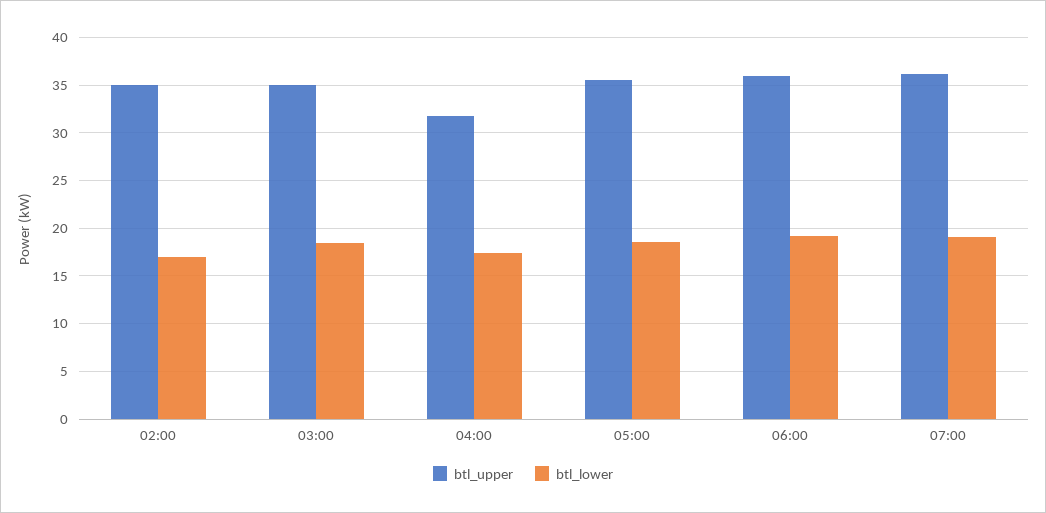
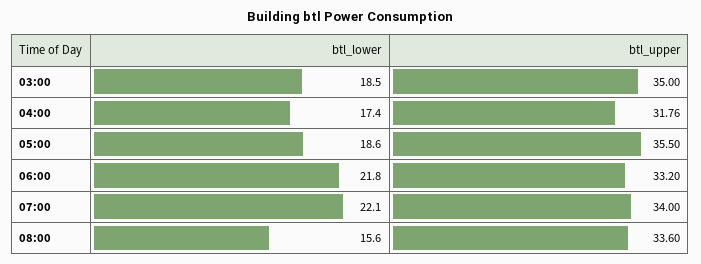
btl_upper, 02:00: 35 -> none
btl_lower, 02:00: 17 -> none
btl_upper, 06:00: 36 -> 33.2
btl_lower, 06:00: 19 -> 21.8
btl_upper, 07:00: 36 -> 34
btl_lower, 07:00: 19 -> 22.1
btl_lower, 08:00: none -> 15.6
btl_upper, 08:00: none -> 33.6

